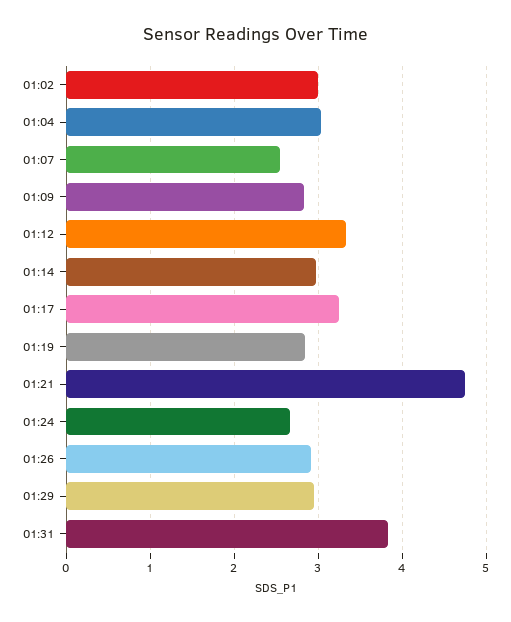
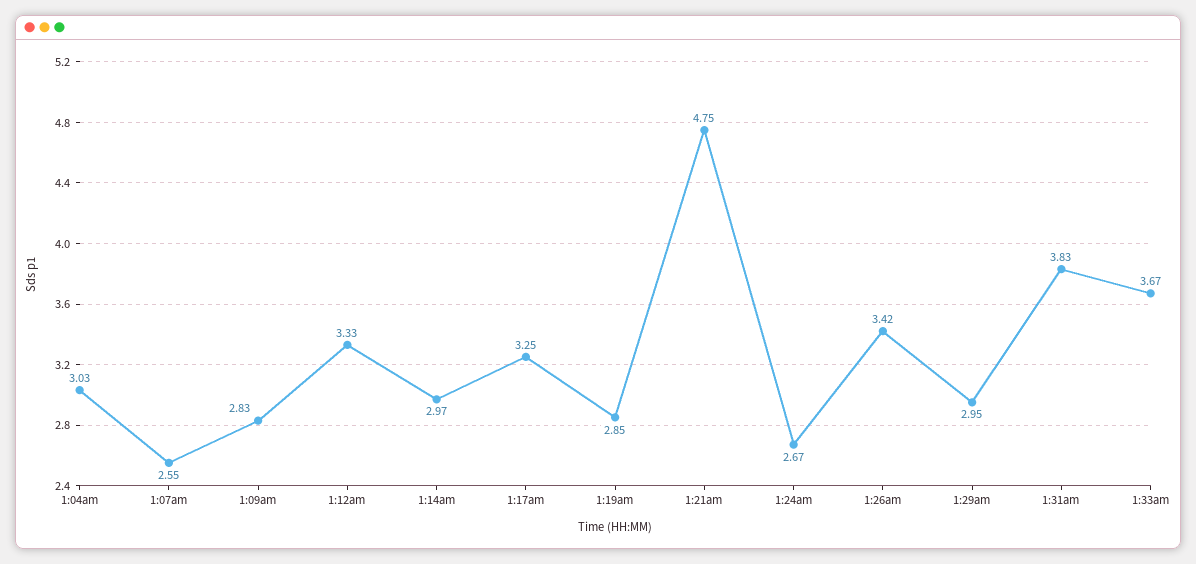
01:02: 3 -> none
01:26: 2.9 -> 3.42
1:33am: none -> 3.67

